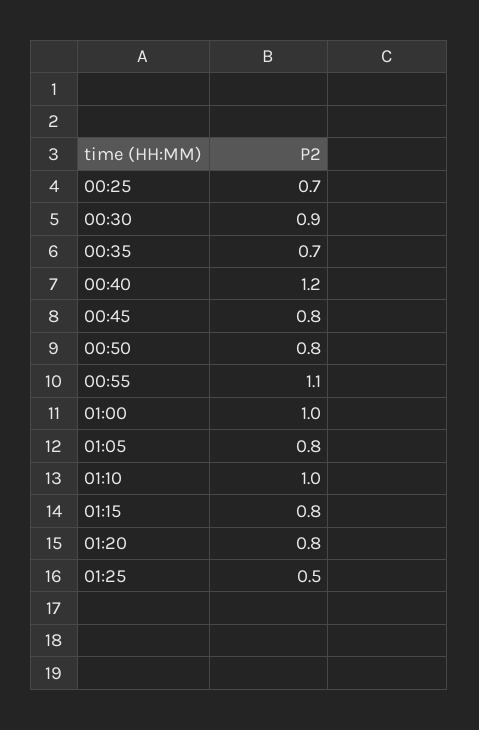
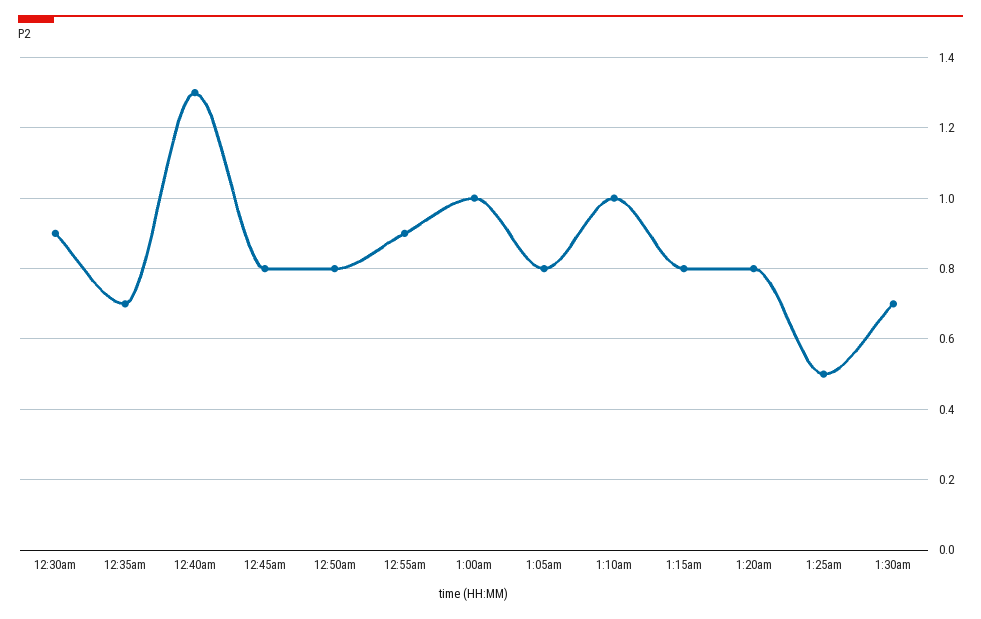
00:25: 0.7 -> none
00:40: 1.2 -> 1.3
00:55: 1.1 -> 0.9
1:30am: none -> 0.7

